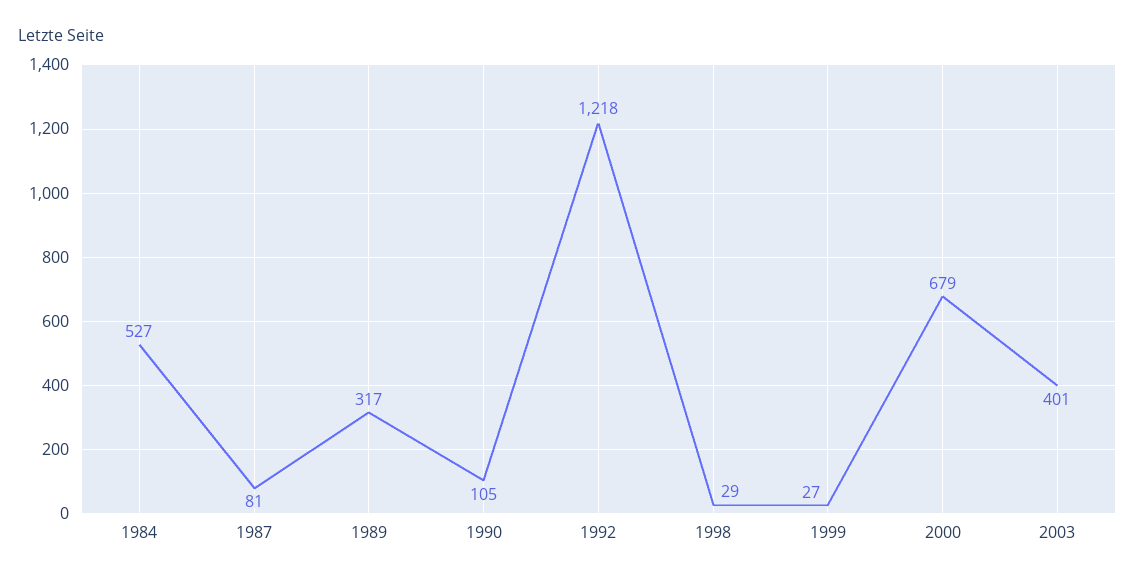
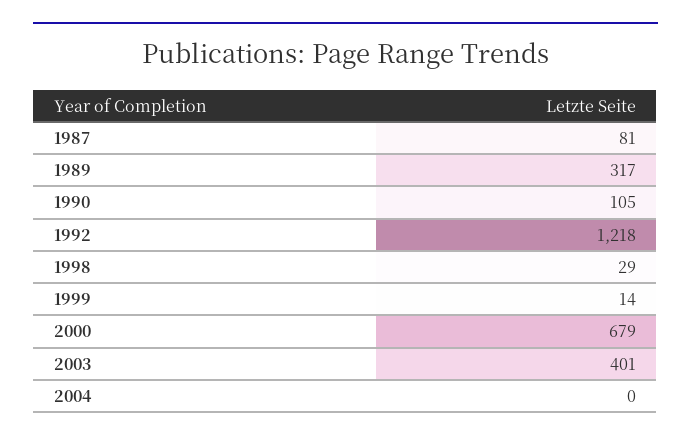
1984: 527 -> none
1999: 27 -> 14
2004: none -> 0

